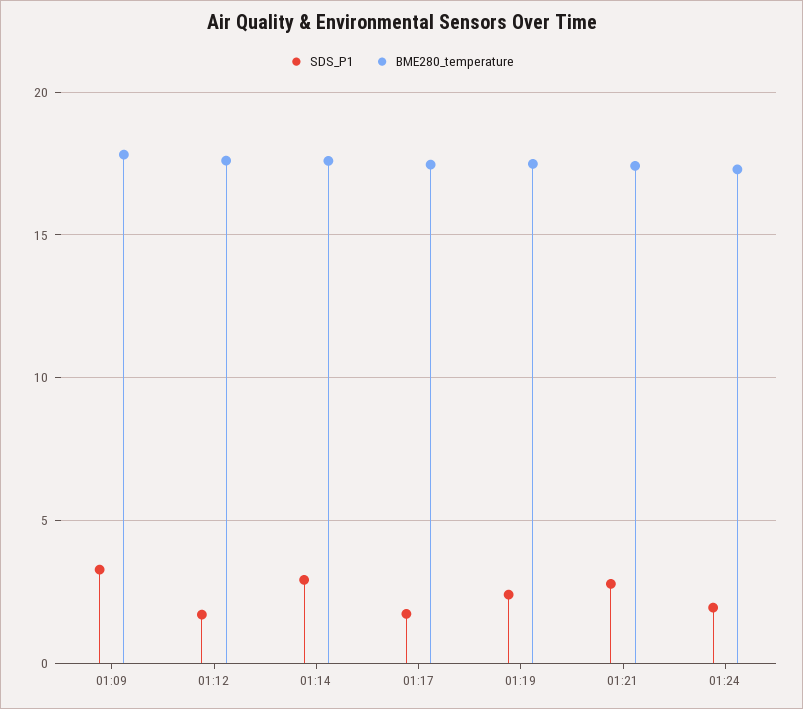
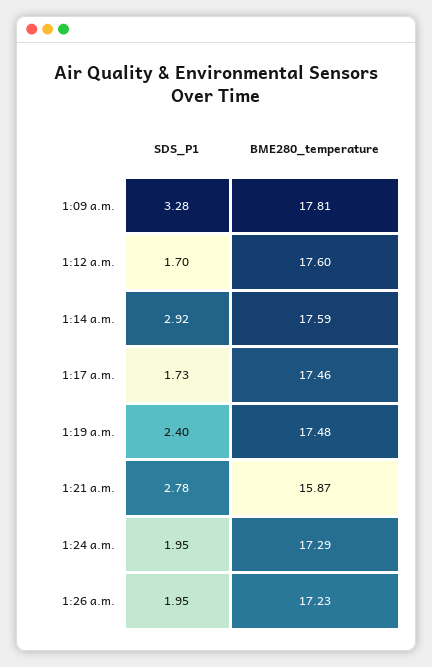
BME280_temperature, 01:21: 17.5 -> 15.87
SDS_P1, 1:26 a.m.: none -> 1.95
BME280_temperature, 1:26 a.m.: none -> 17.23

